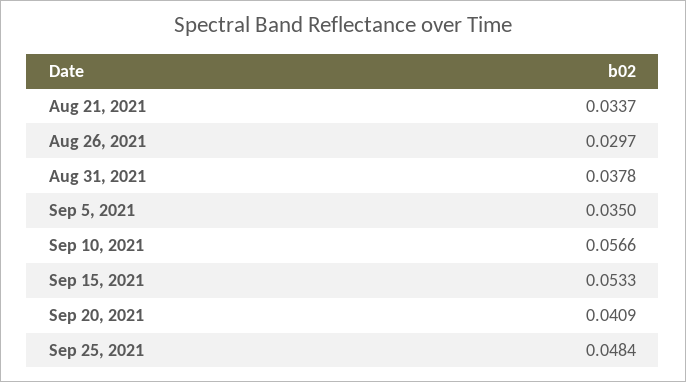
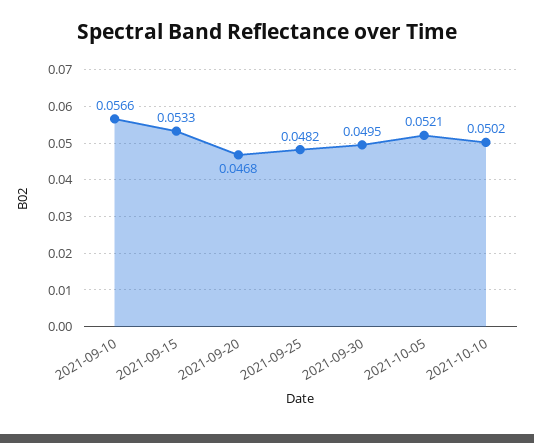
Aug 21, 2021: 0.0337 -> none
Aug 26, 2021: 0.0297 -> none
Aug 31, 2021: 0.0378 -> none
Sep 5, 2021: 0.035 -> none
Sep 20, 2021: 0.0409 -> 0.0468
Sep 25, 2021: 0.0484 -> 0.0482
2021-09-30: none -> 0.0495
2021-10-05: none -> 0.0521
2021-10-10: none -> 0.0502

